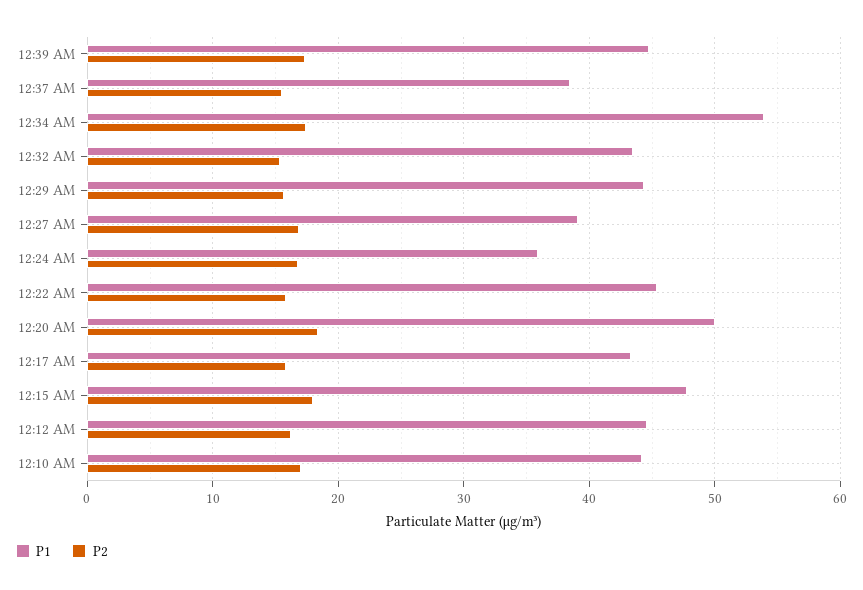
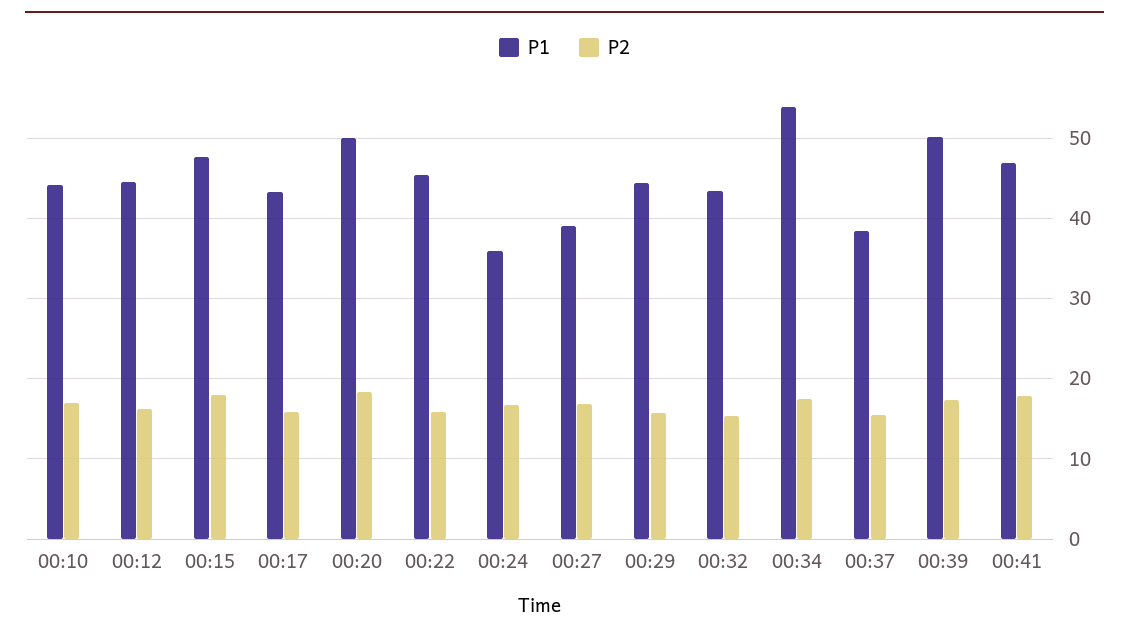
P1, 12:39 AM: 45 -> 50
P1, 00:41: none -> 47
P2, 00:41: none -> 18

